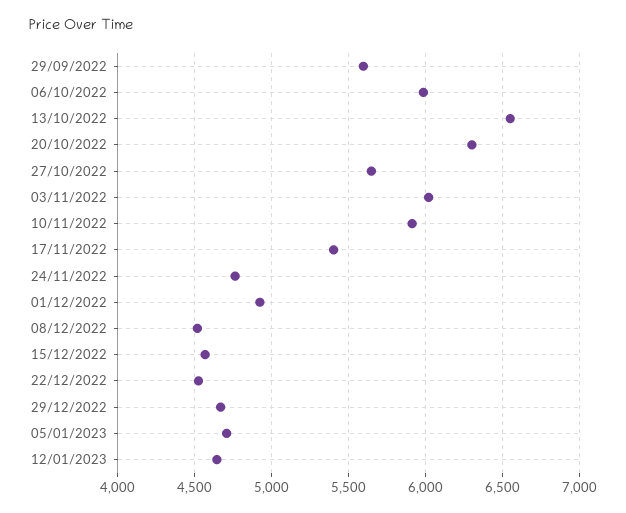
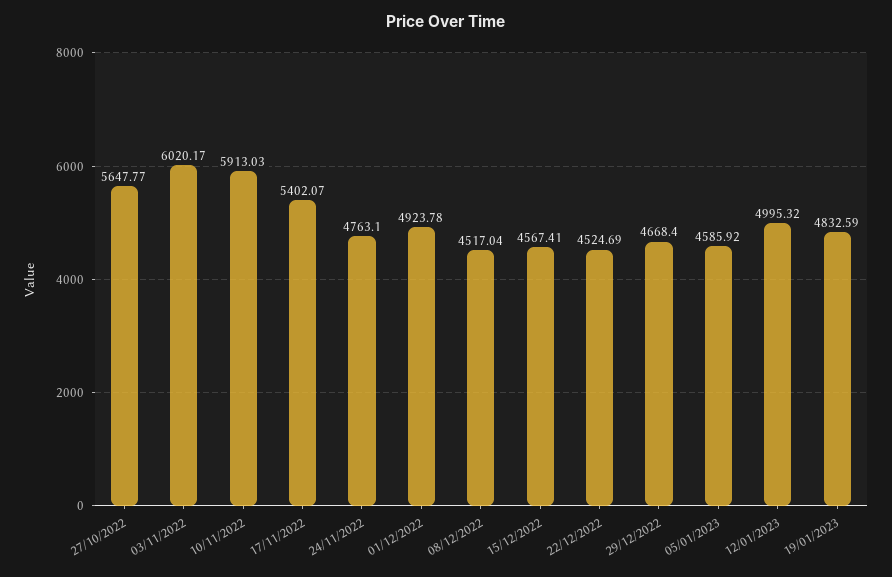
29/09/2022: 5600 -> none
06/10/2022: 6000 -> none
13/10/2022: 6550 -> none
20/10/2022: 6300 -> none
05/01/2023: 4700 -> 4585.92
12/01/2023: 4650 -> 4995.32
19/01/2023: none -> 4832.59

